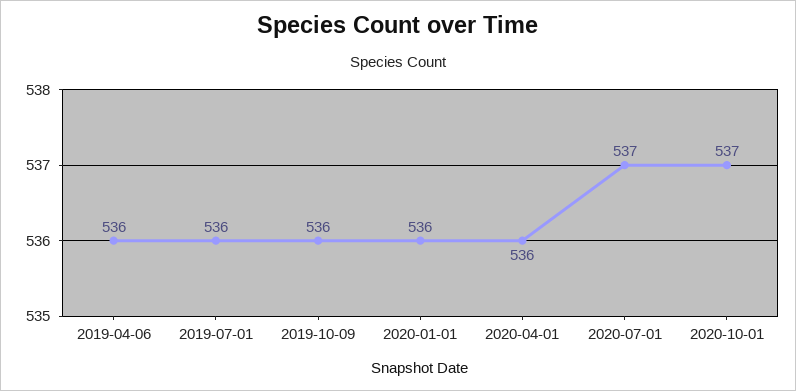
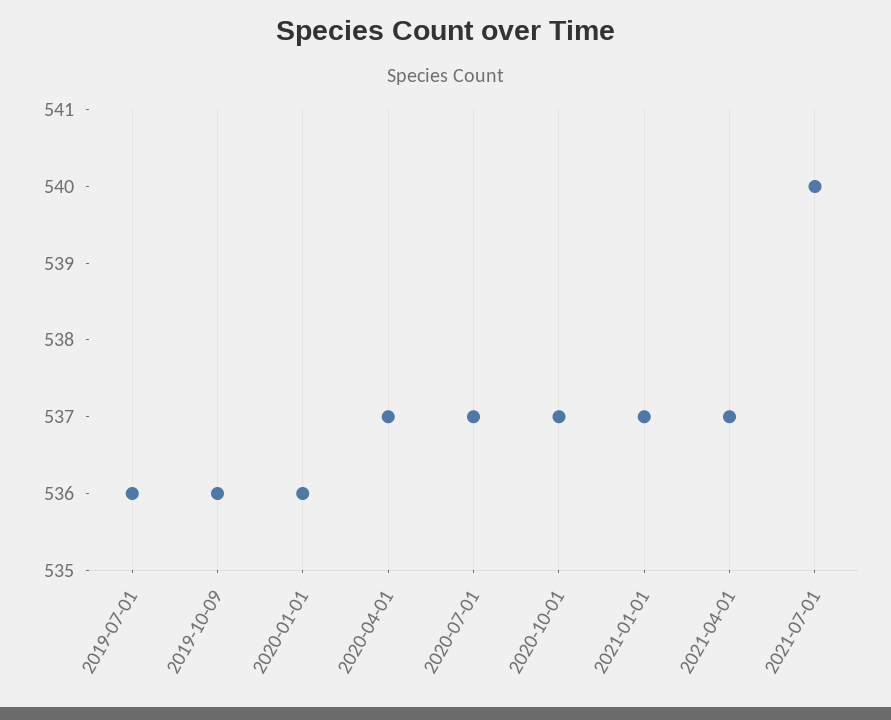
2019-04-06: 536 -> none
2020-04-01: 536 -> 537
2021-01-01: none -> 537
2021-04-01: none -> 537
2021-07-01: none -> 540

